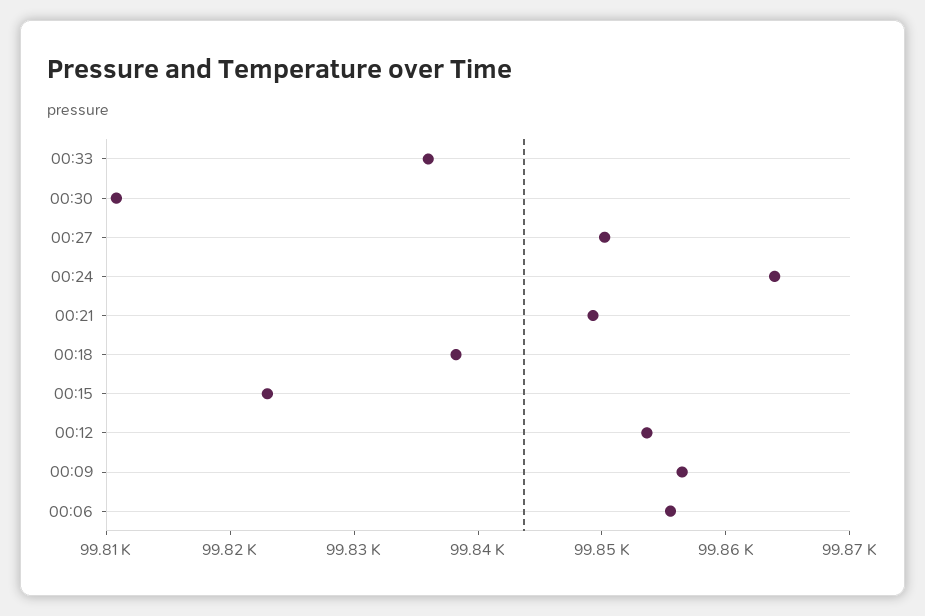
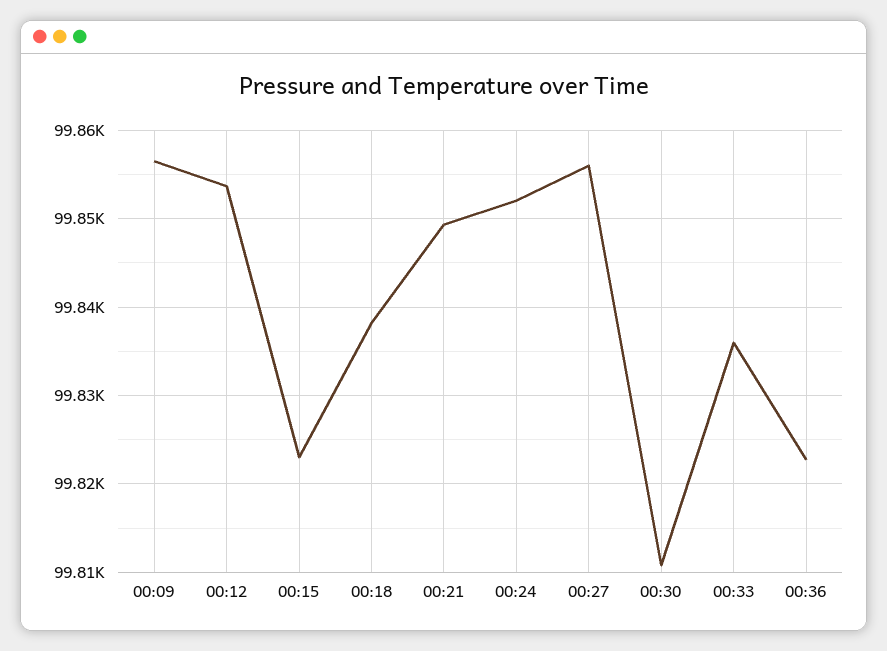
00:27: 99850 -> 99856
00:24: 99864 -> 99852
00:06: 99856 -> none
00:36: none -> 99823

